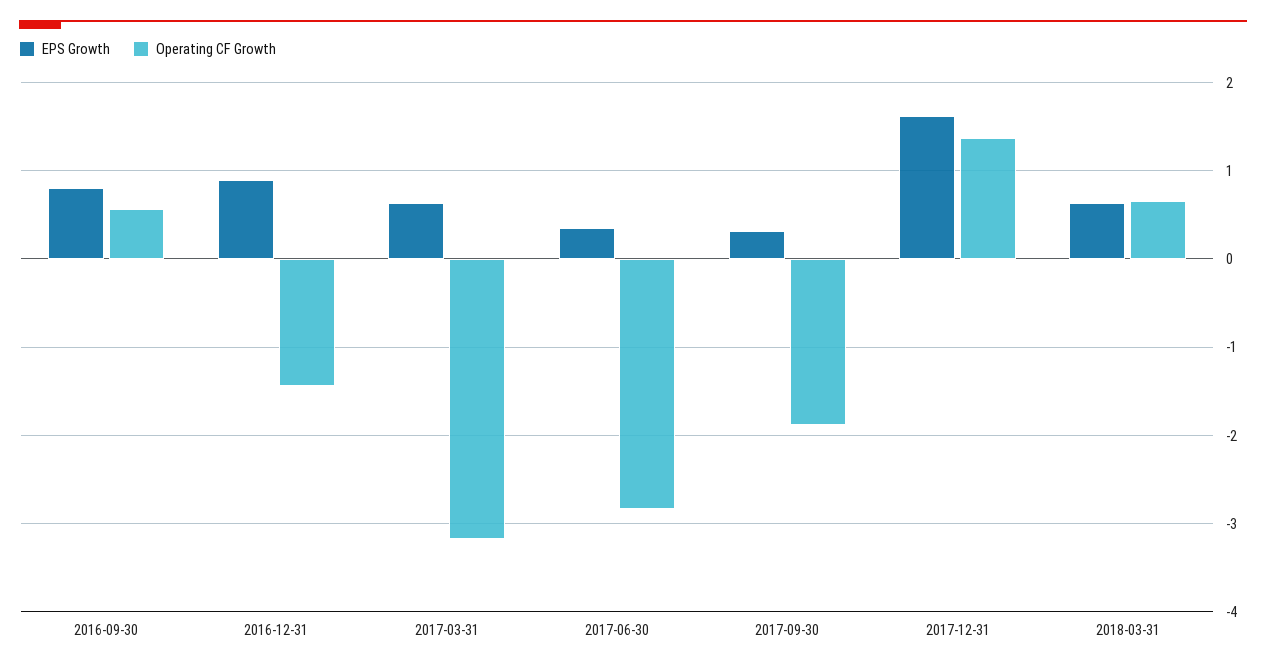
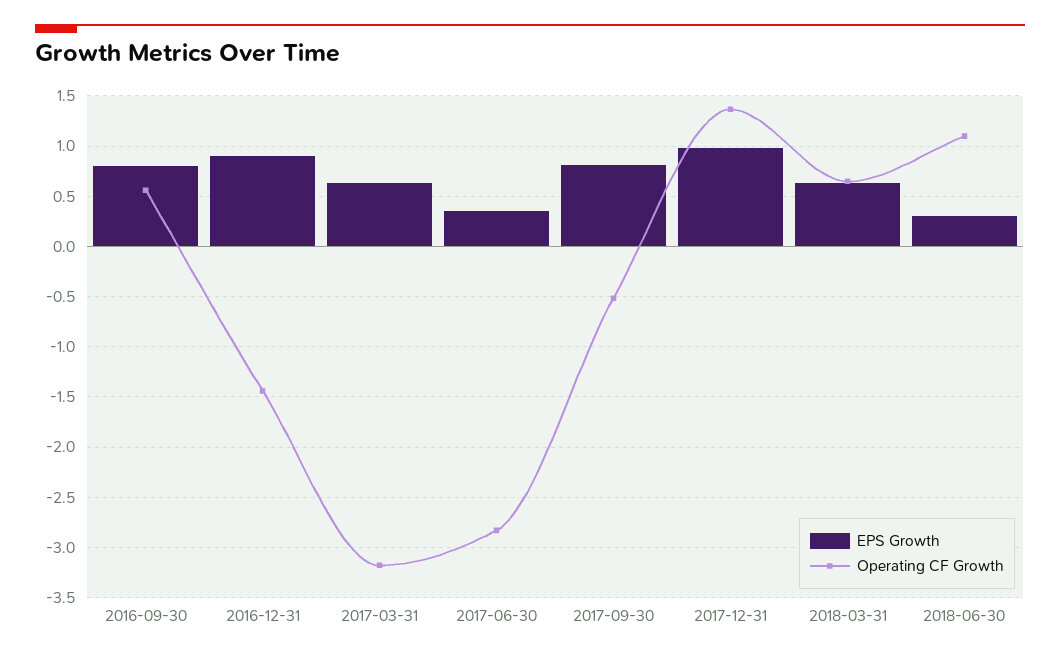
EPS Growth, 2017-09-30: 0.3 -> 0.8
Operating CF Growth, 2017-09-30: -1.9 -> -0.5
EPS Growth, 2017-12-31: 1.6 -> 1
EPS Growth, 2018-06-30: none -> 0.3
Operating CF Growth, 2018-06-30: none -> 1.1

